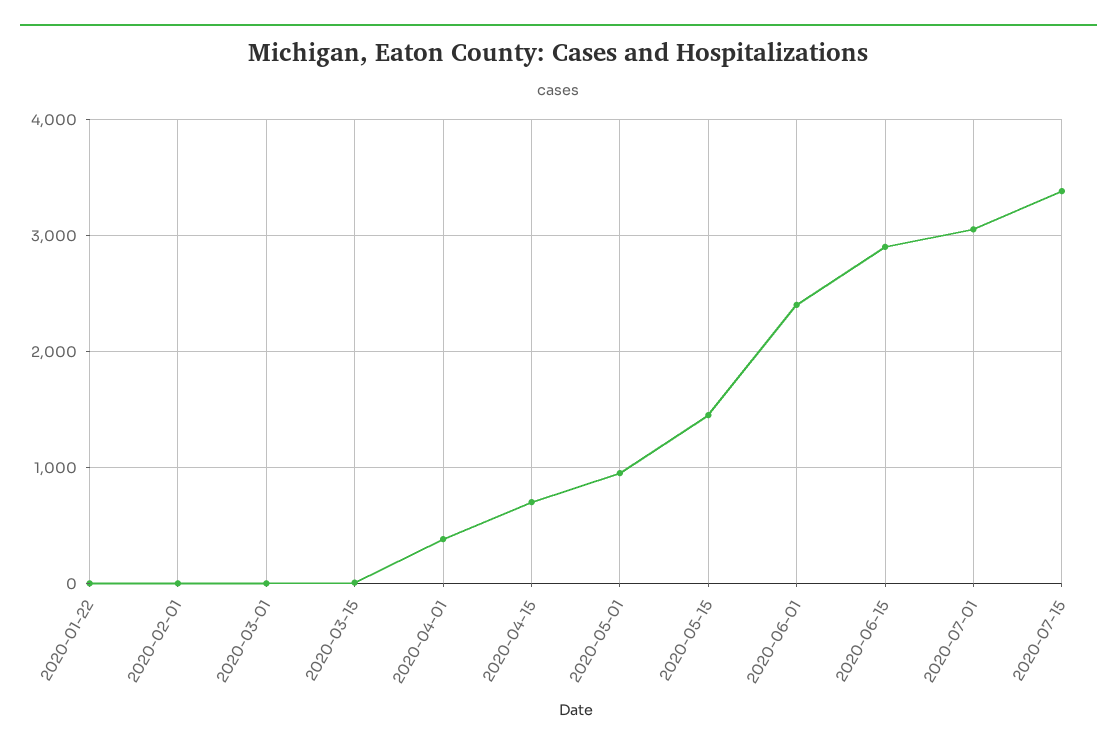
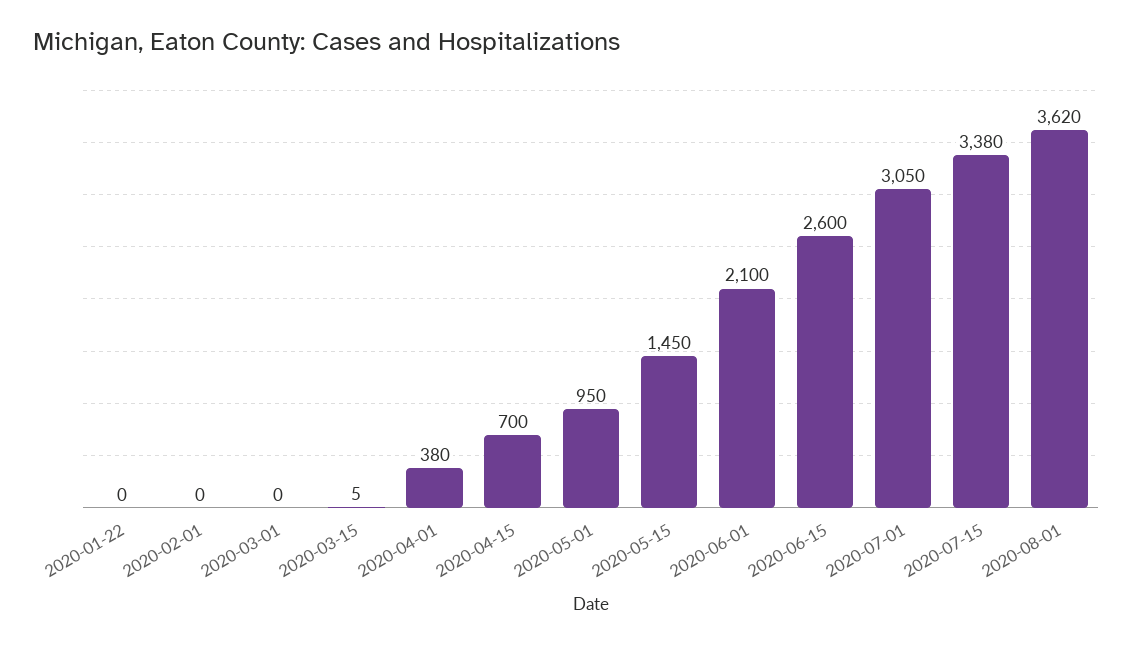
2020-06-01: 2400 -> 2100
2020-06-15: 2900 -> 2600
2020-08-01: none -> 3620

